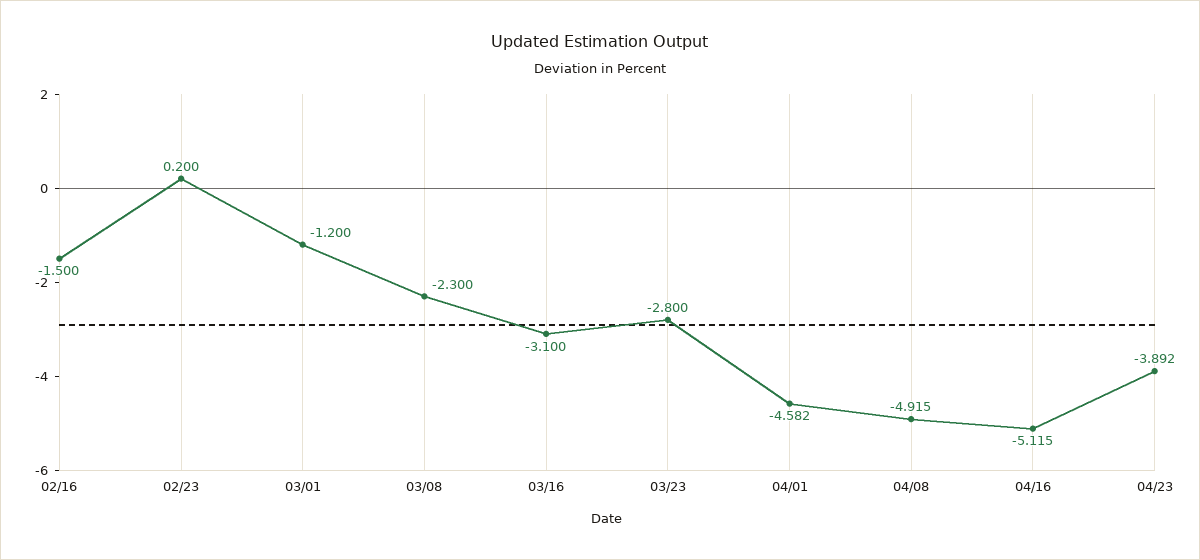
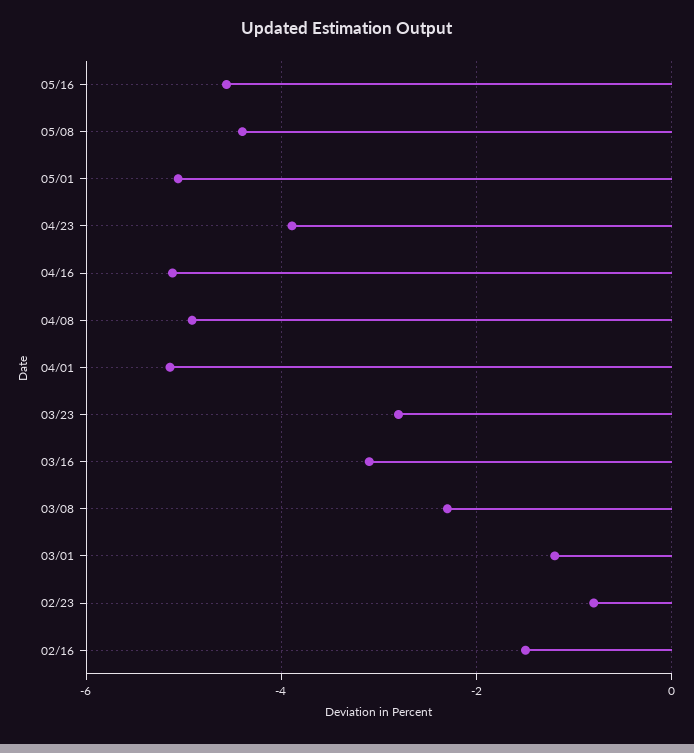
02/23: 0.2 -> -0.8
04/01: -4.582 -> -5.2
05/16: none -> -4.6
05/08: none -> -4.4
05/01: none -> -5

